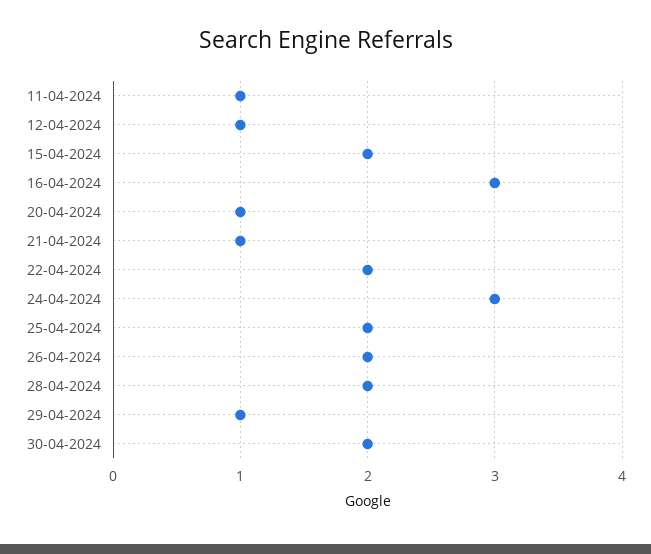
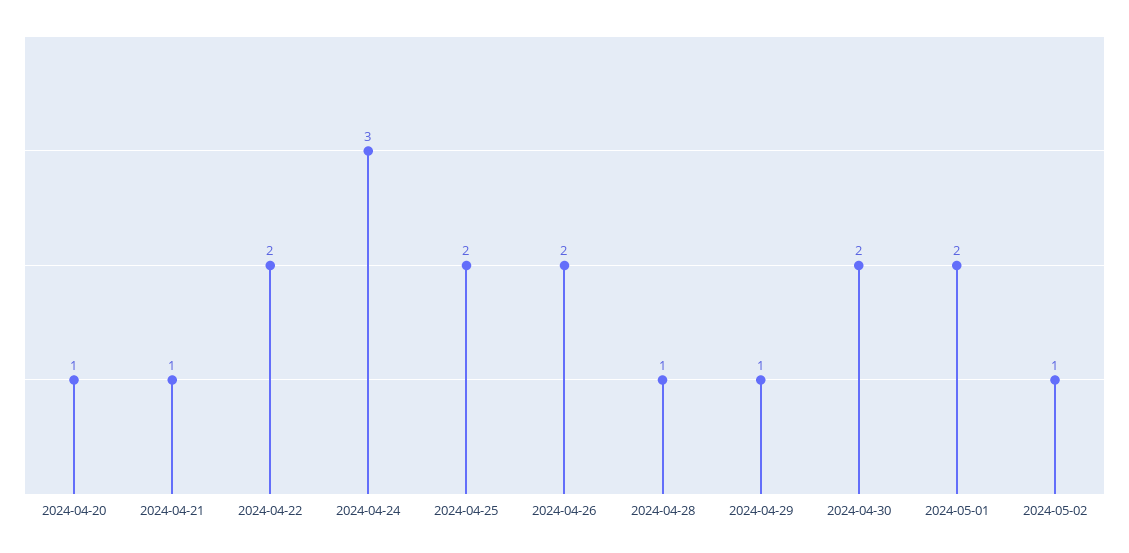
11-04-2024: 1 -> none
12-04-2024: 1 -> none
15-04-2024: 2 -> none
16-04-2024: 3 -> none
28-04-2024: 2 -> 1
2024-05-01: none -> 2
2024-05-02: none -> 1

